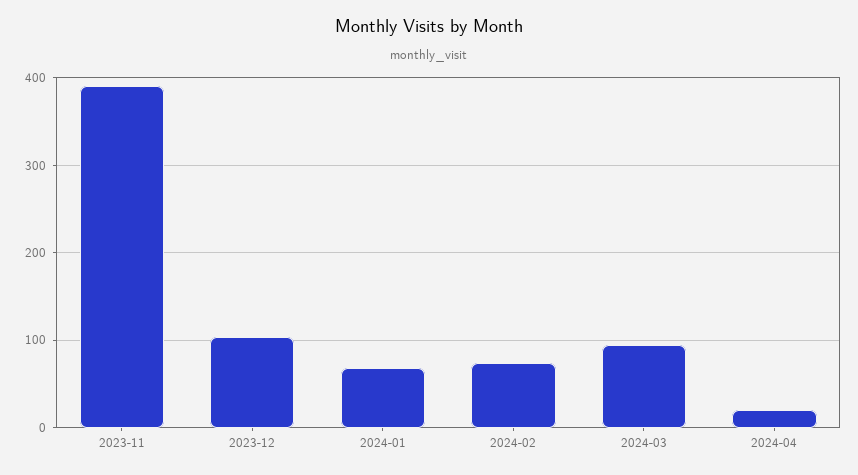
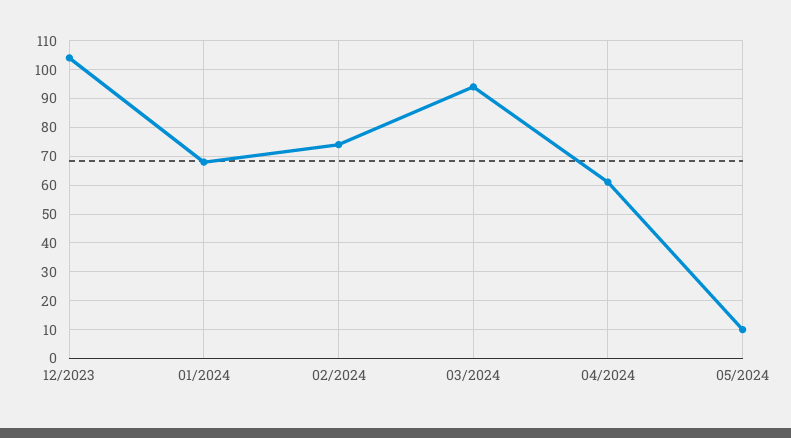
2023-11: 390 -> none
2024-04: 20 -> 60
05/2024: none -> 10

